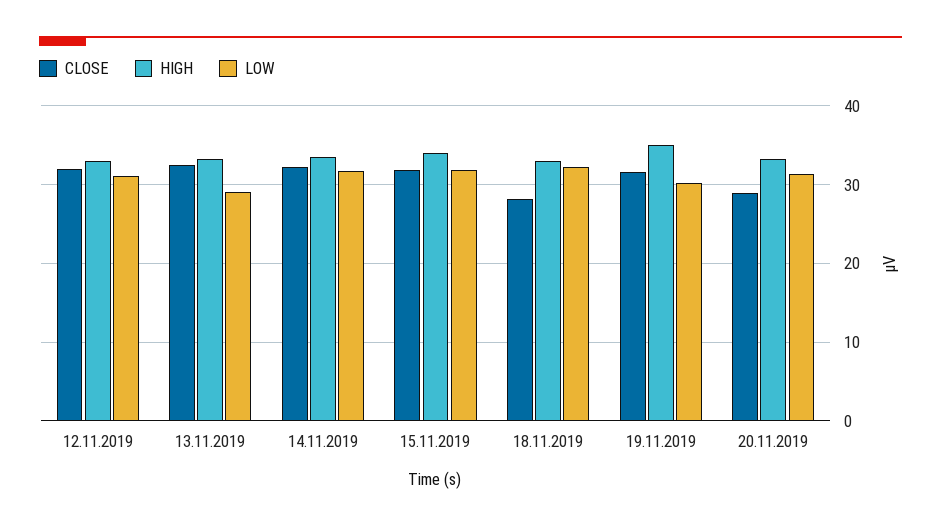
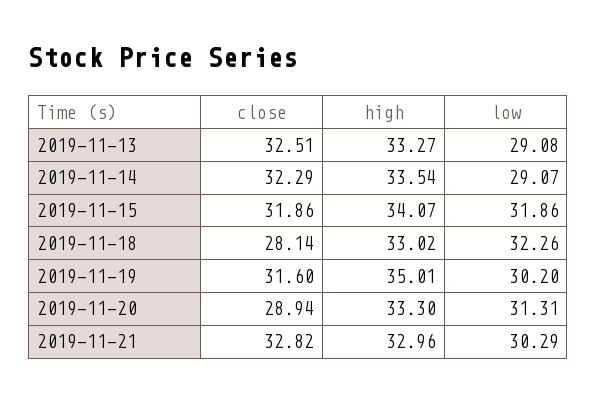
CLOSE, 12.11.2019: 32 -> none
HIGH, 12.11.2019: 33 -> none
LOW, 12.11.2019: 31 -> none
LOW, 14.11.2019: 32 -> 29.07
CLOSE, 2019-11-21: none -> 32.82
HIGH, 2019-11-21: none -> 32.96
LOW, 2019-11-21: none -> 30.29

